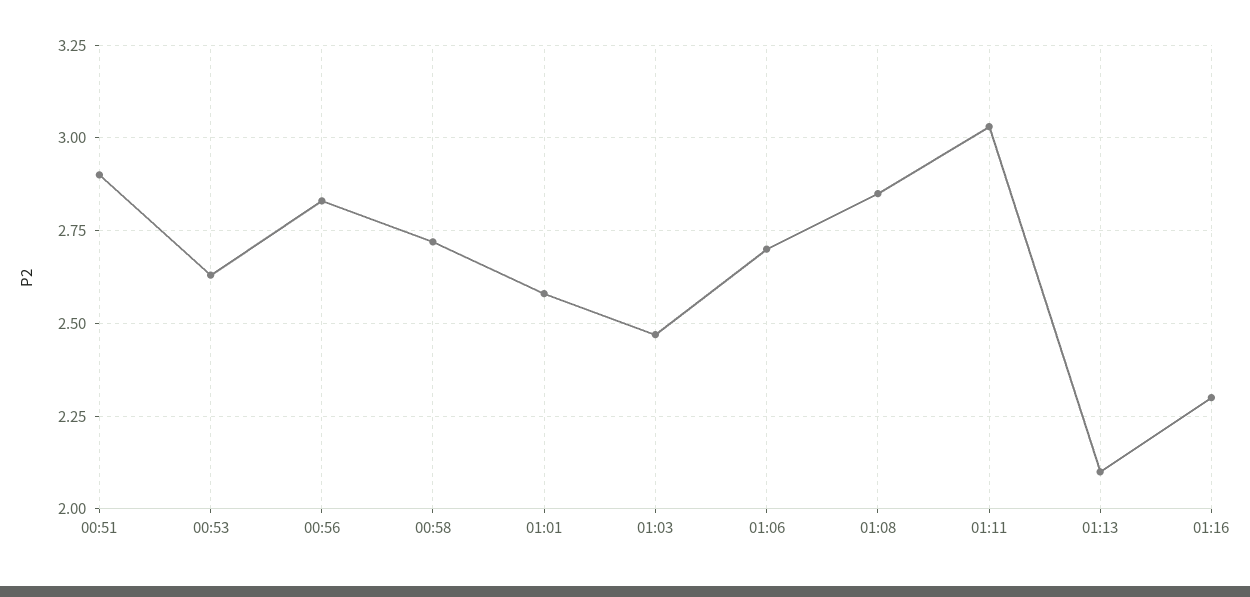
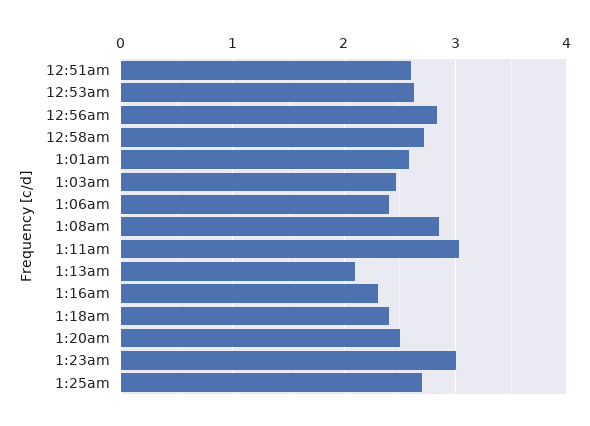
00:51: 2.9 -> 2.6
01:06: 2.7 -> 2.4
1:18am: none -> 2.4
1:20am: none -> 2.5
1:23am: none -> 3
1:25am: none -> 2.7

